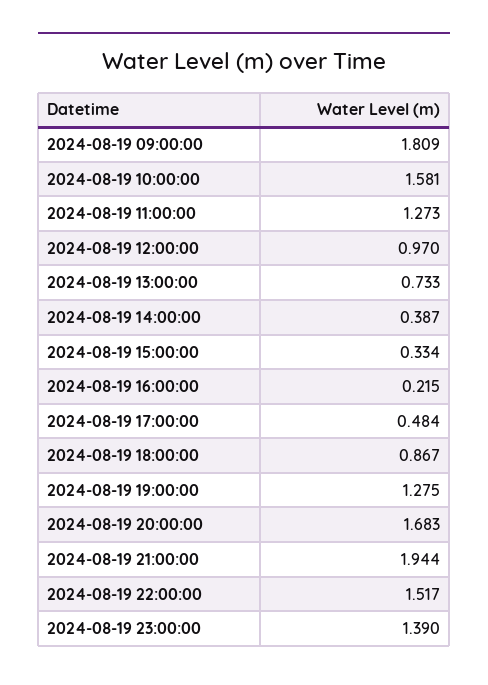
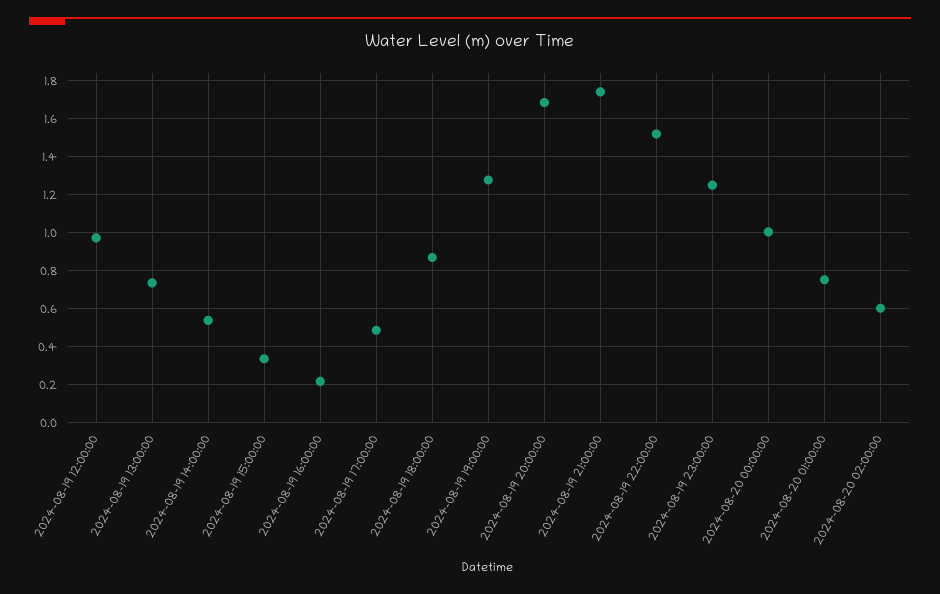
2024-08-19 09:00:00: 1.809 -> none
2024-08-19 10:00:00: 1.581 -> none
2024-08-19 11:00:00: 1.273 -> none
2024-08-19 14:00:00: 0.387 -> 0.55
2024-08-19 21:00:00: 1.944 -> 1.75
2024-08-19 23:00:00: 1.39 -> 1.25
2024-08-20 00:00:00: none -> 1
2024-08-20 01:00:00: none -> 0.75
2024-08-20 02:00:00: none -> 0.6

